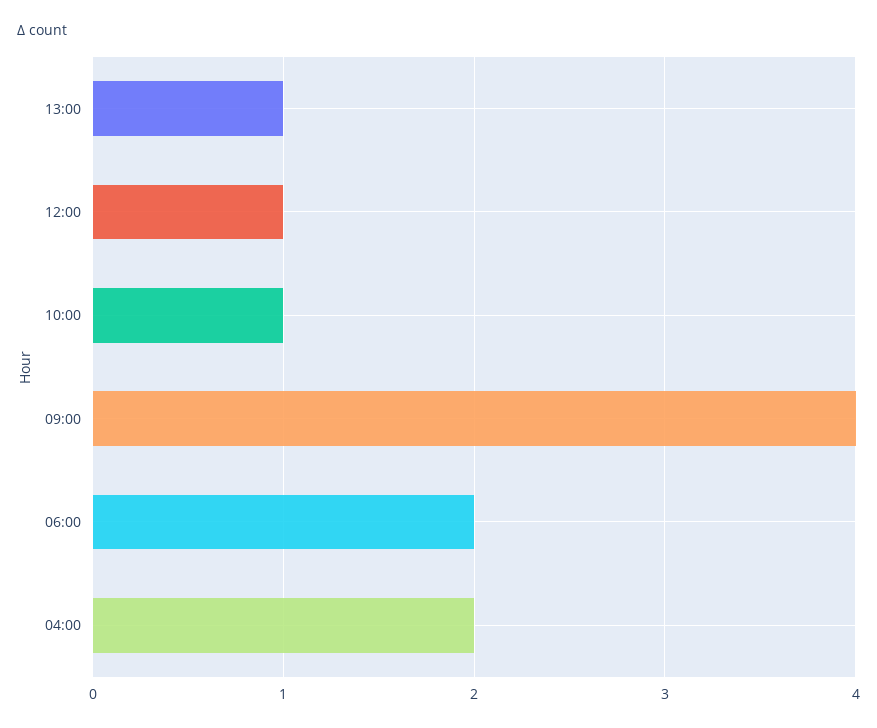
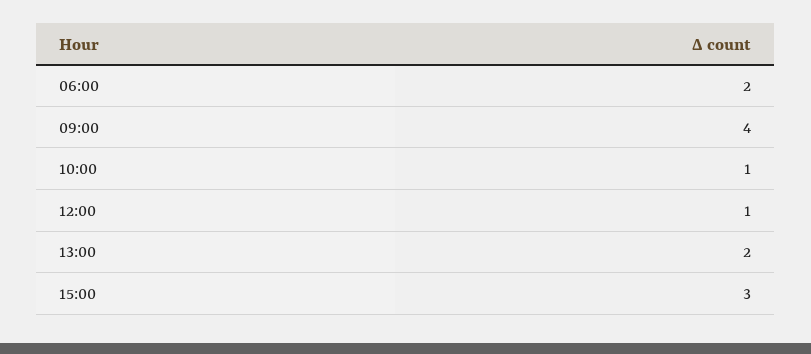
13:00: 1 -> 2
04:00: 2 -> none
15:00: none -> 3

